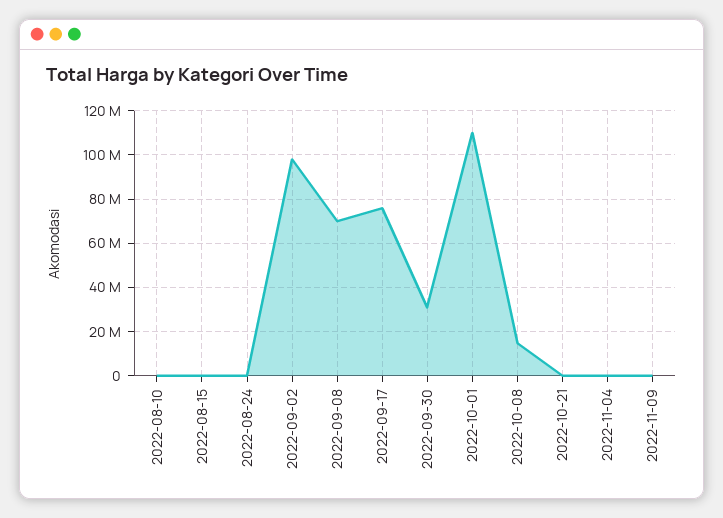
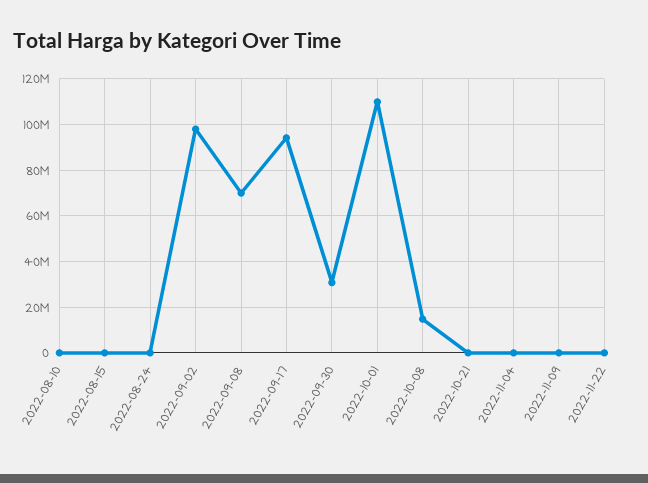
2022-09-17: 75000000 -> 95000000
2022-11-22: none -> 0

